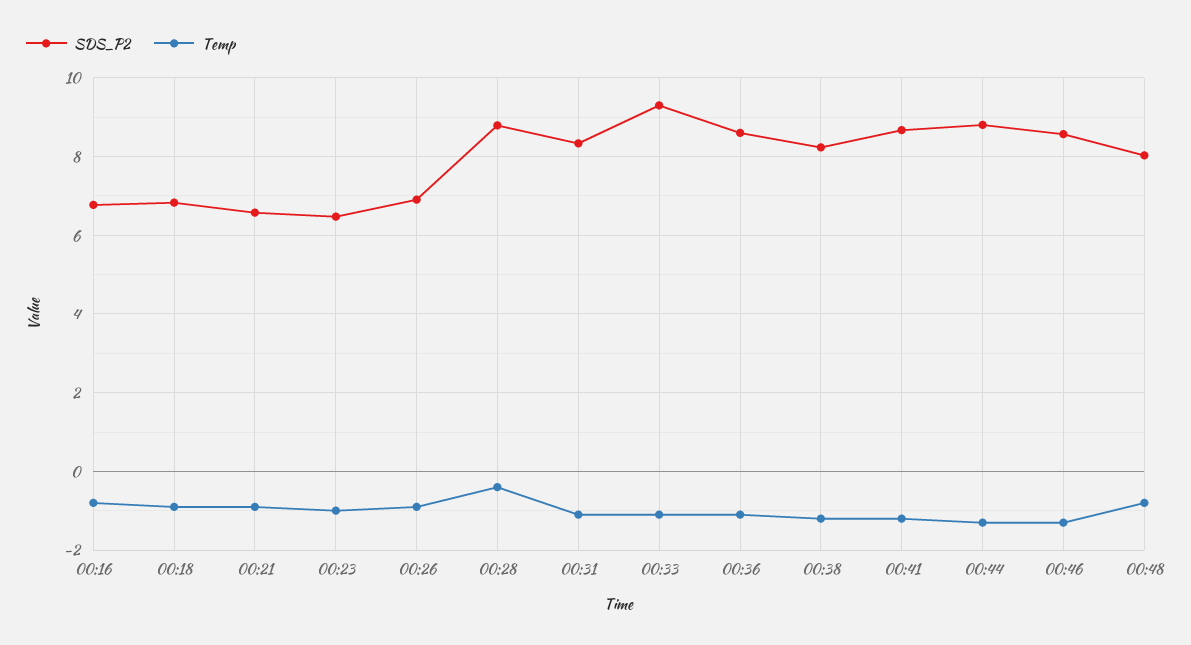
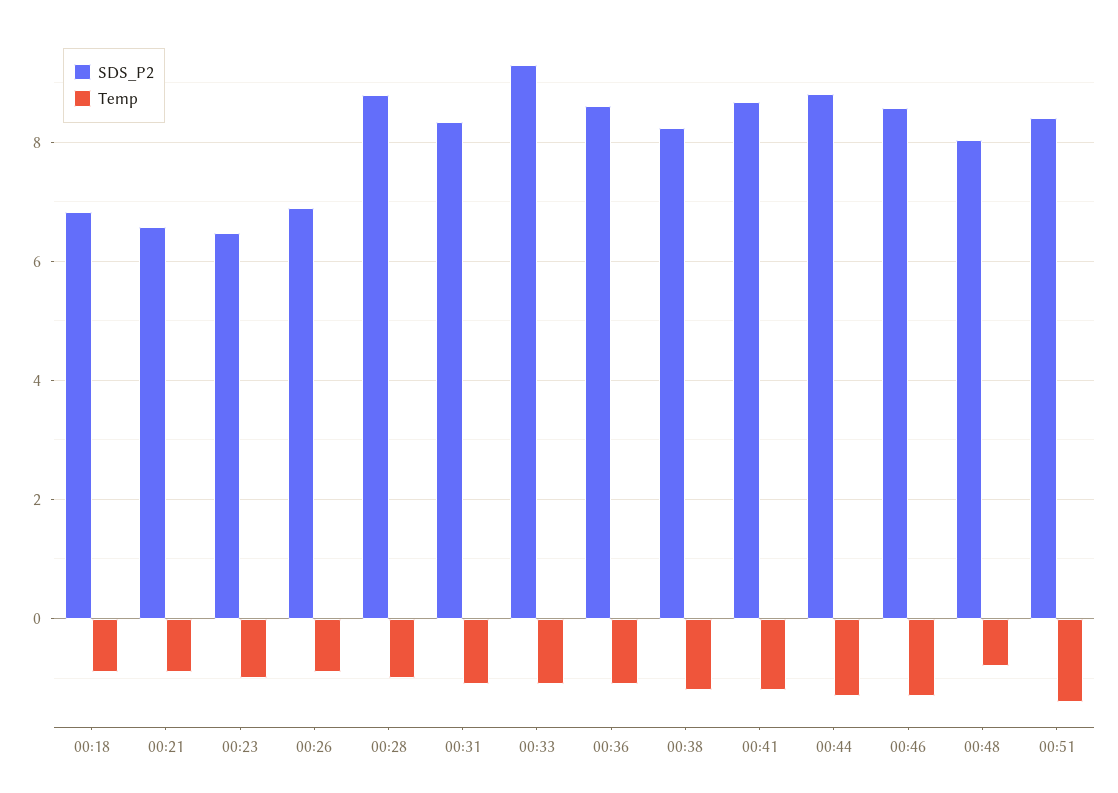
SDS_P2, 00:16: 6.8 -> none
Temp, 00:16: -0.8 -> none
Temp, 00:28: -0.4 -> -1
SDS_P2, 00:51: none -> 8.4
Temp, 00:51: none -> -1.4

